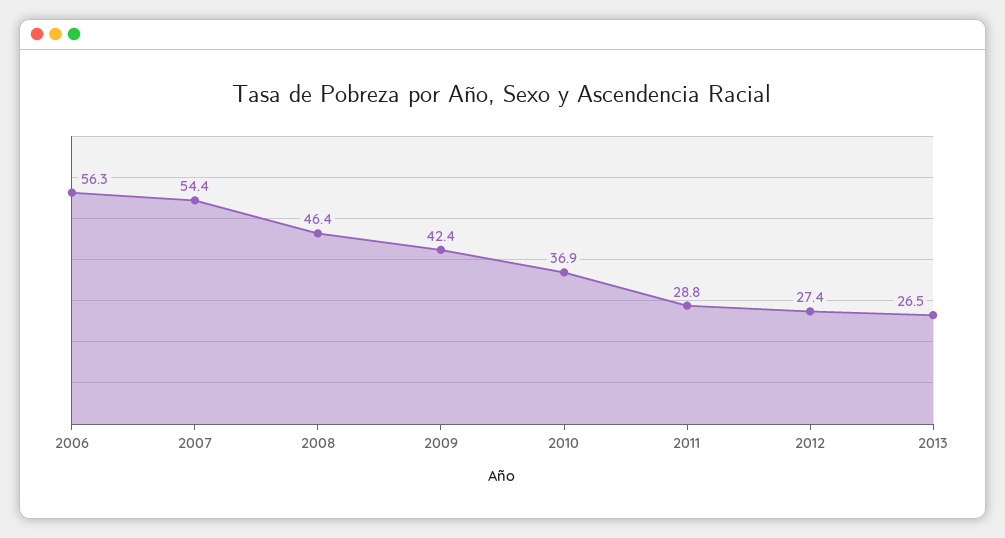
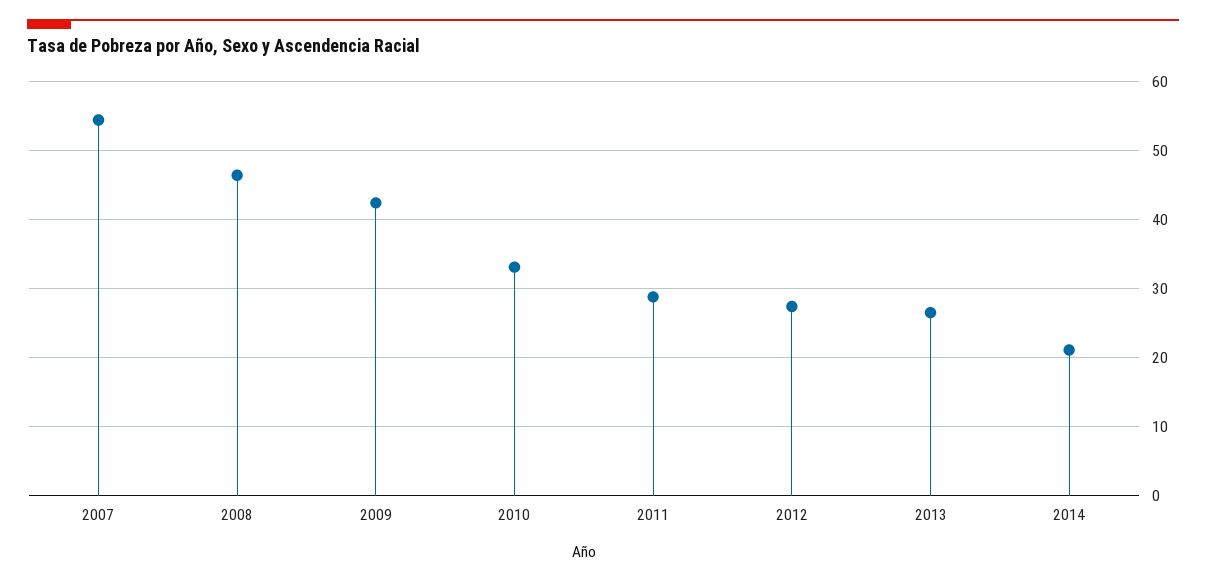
2006: 56.3 -> none
2010: 36.9 -> 33
2014: none -> 21

